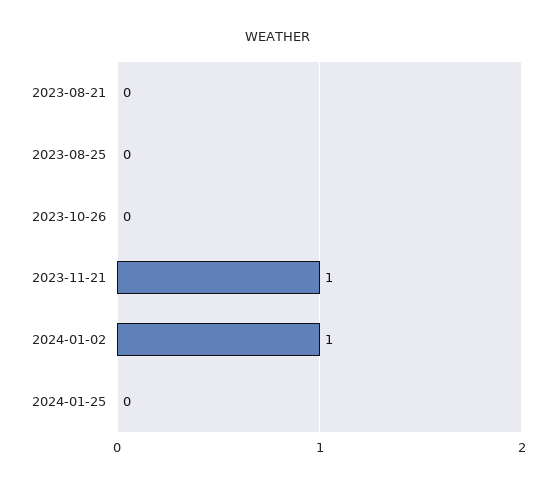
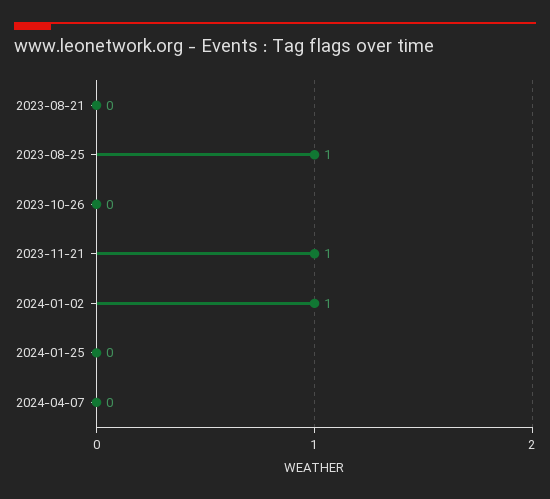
2023-08-25: 0 -> 1
2024-04-07: none -> 0

